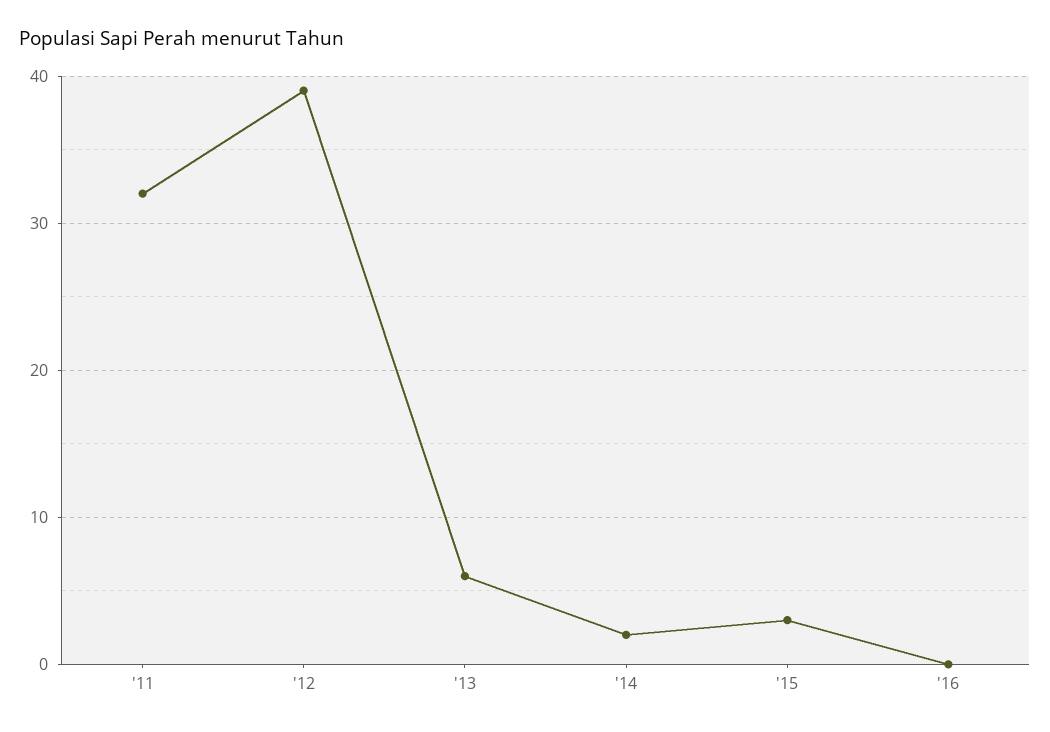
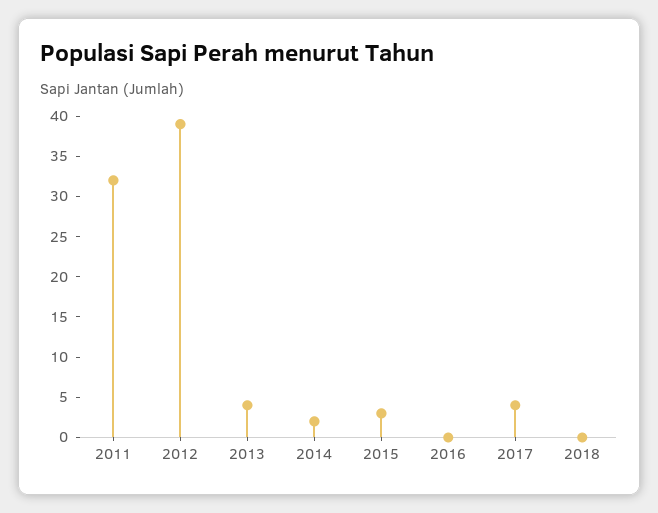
'13: 6 -> 4
2017: none -> 4
2018: none -> 0

